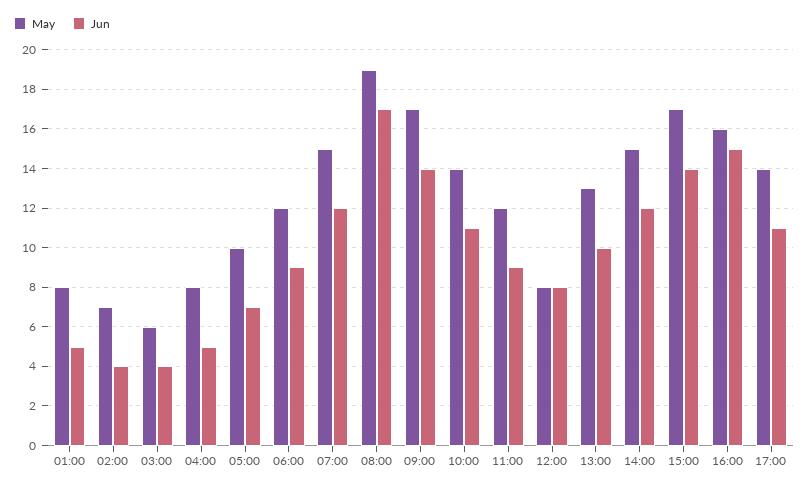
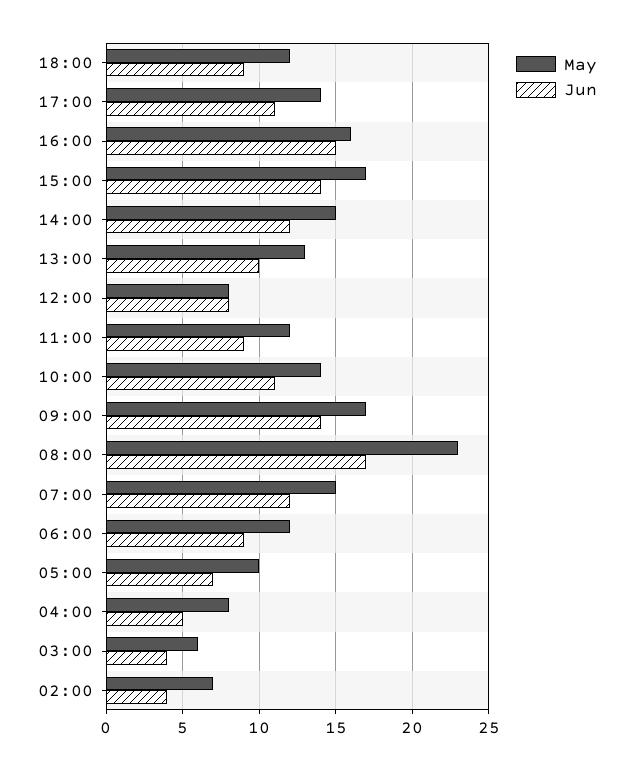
May, 01:00: 8 -> none
Jun, 01:00: 5 -> none
May, 08:00: 19 -> 23
May, 18:00: none -> 12
Jun, 18:00: none -> 9

